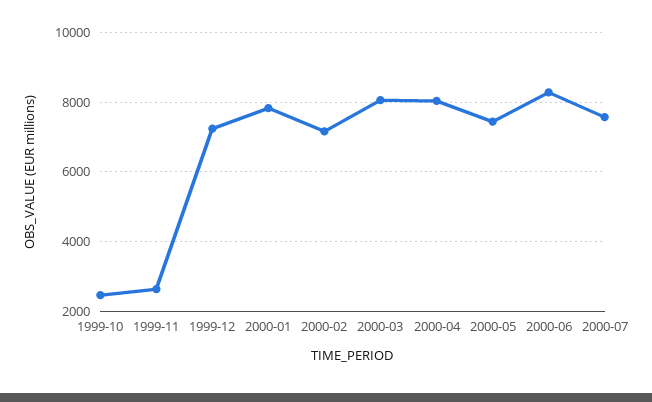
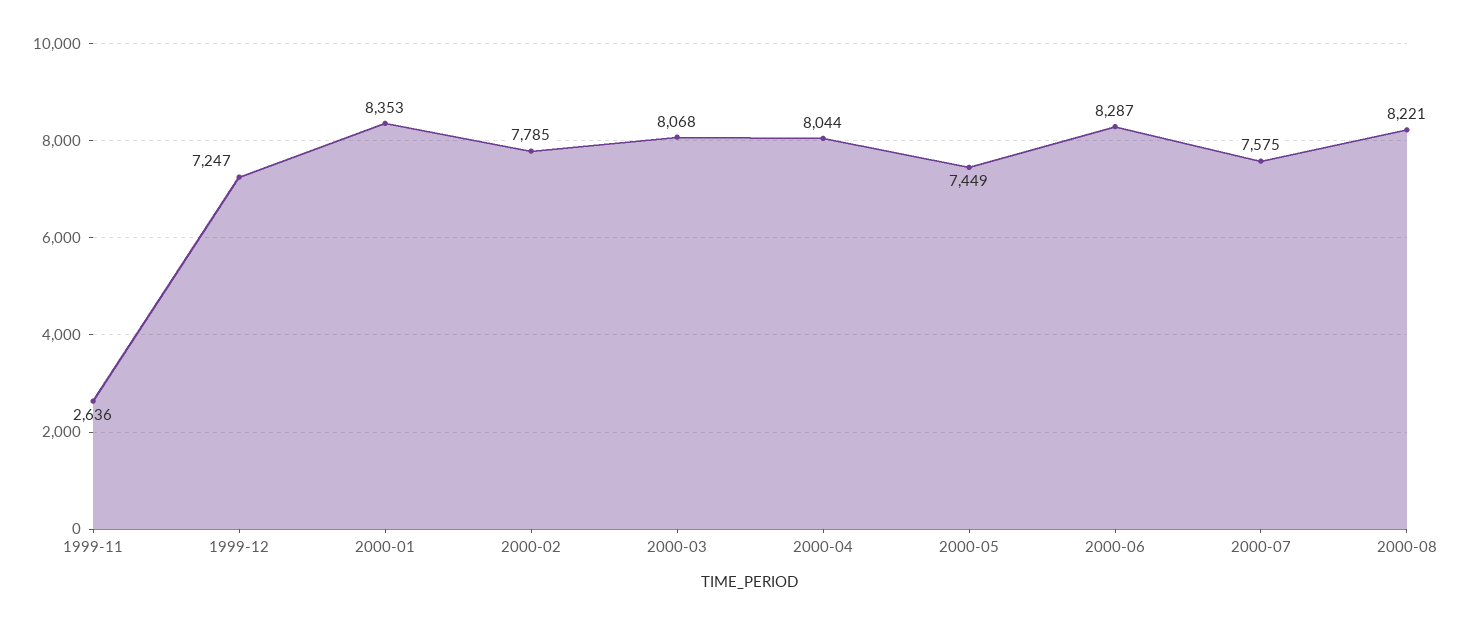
1999-10: 2400 -> none
2000-01: 7800 -> 8353
2000-02: 7200 -> 7785
2000-08: none -> 8221

